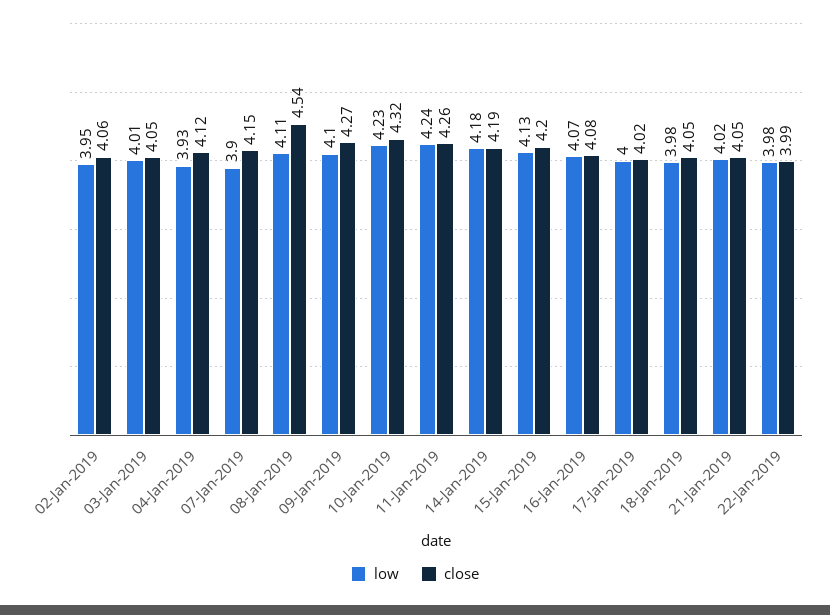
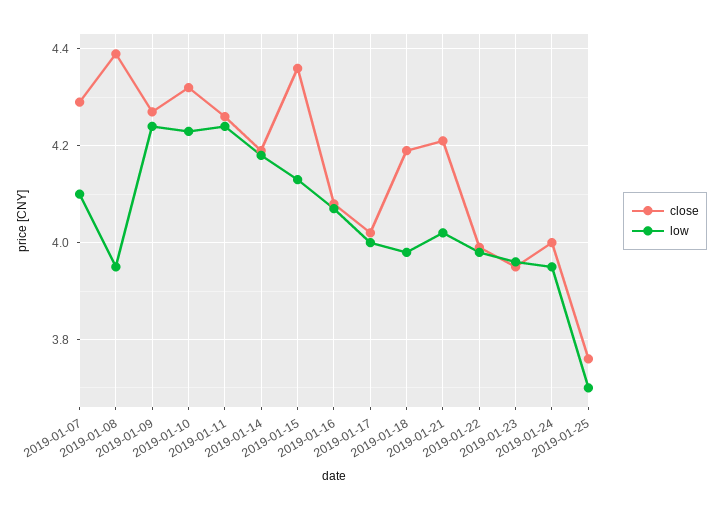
low, 02-Jan-2019: 3.95 -> none
close, 02-Jan-2019: 4.06 -> none
low, 03-Jan-2019: 4.01 -> none
close, 03-Jan-2019: 4.05 -> none
low, 04-Jan-2019: 3.93 -> none
close, 04-Jan-2019: 4.12 -> none
low, 07-Jan-2019: 3.9 -> 4.1
close, 07-Jan-2019: 4.15 -> 4.3
low, 08-Jan-2019: 4.11 -> 3.95
close, 08-Jan-2019: 4.54 -> 4.4
low, 09-Jan-2019: 4.1 -> 4.25
close, 15-Jan-2019: 4.2 -> 4.35
close, 18-Jan-2019: 4.05 -> 4.2
close, 21-Jan-2019: 4.05 -> 4.2
close, 2019-01-23: none -> 3.95
low, 2019-01-23: none -> 3.95
close, 2019-01-24: none -> 4
low, 2019-01-24: none -> 3.95
close, 2019-01-25: none -> 3.75
low, 2019-01-25: none -> 3.7

